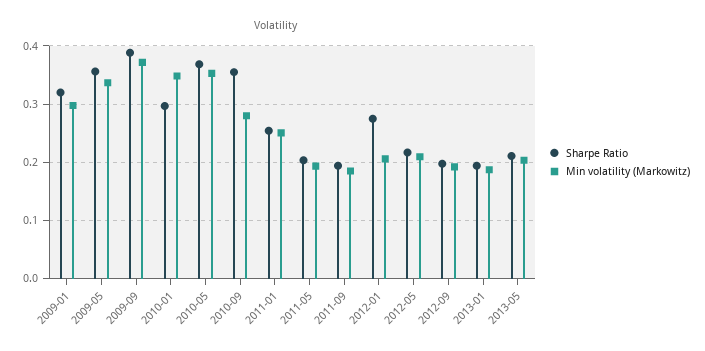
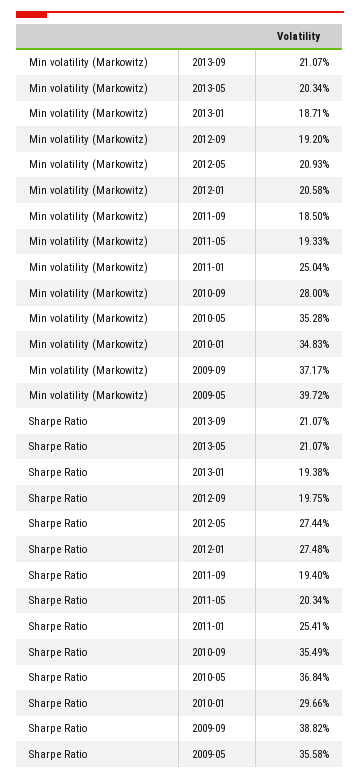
Sharpe Ratio, 2009-01: 0.32 -> none
Min volatility (Markowitz), 2009-01: 0.3 -> none
Min volatility (Markowitz), 2009-05: 0.34 -> 0.3972
Sharpe Ratio, 2012-05: 0.22 -> 0.2744
Min volatility (Markowitz), 2013-09: none -> 0.2107
Sharpe Ratio, 2013-09: none -> 0.2107

